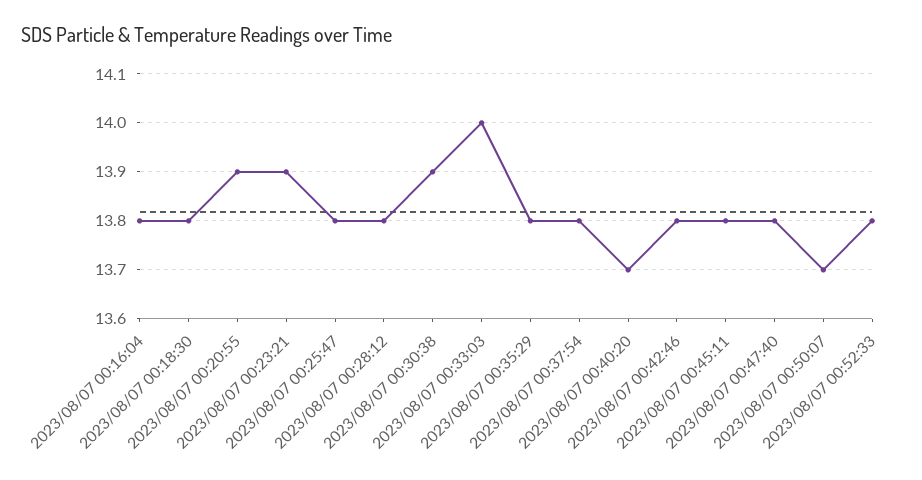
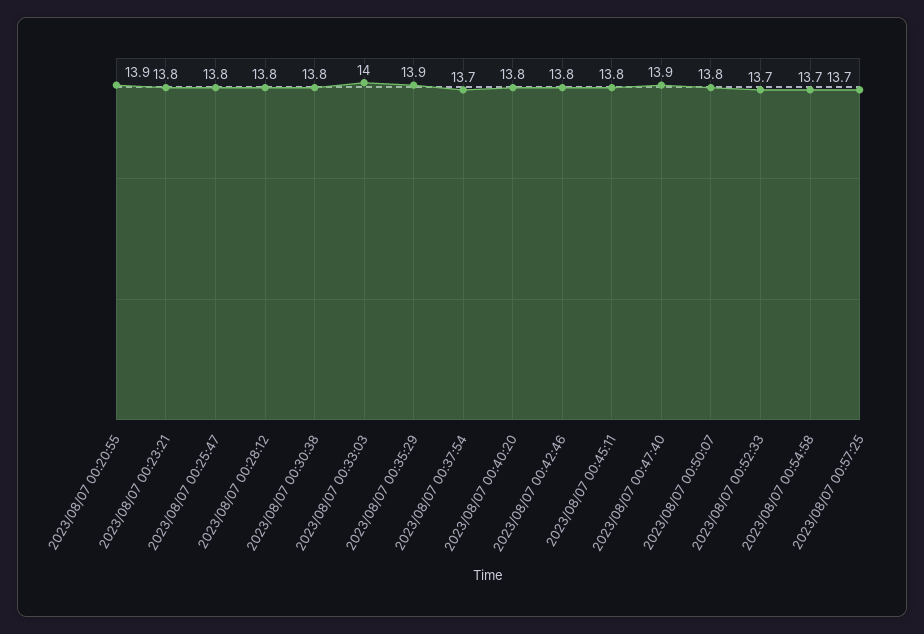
2023/08/07 00:16:04: 13.8 -> none
2023/08/07 00:18:30: 13.8 -> none
2023/08/07 00:23:21: 13.9 -> 13.8
2023/08/07 00:30:38: 13.9 -> 13.8
2023/08/07 00:35:29: 13.8 -> 13.9
2023/08/07 00:37:54: 13.8 -> 13.7
2023/08/07 00:40:20: 13.7 -> 13.8
2023/08/07 00:47:40: 13.8 -> 13.9
2023/08/07 00:50:07: 13.7 -> 13.8
2023/08/07 00:52:33: 13.8 -> 13.7
2023/08/07 00:54:58: none -> 13.7
2023/08/07 00:57:25: none -> 13.7

